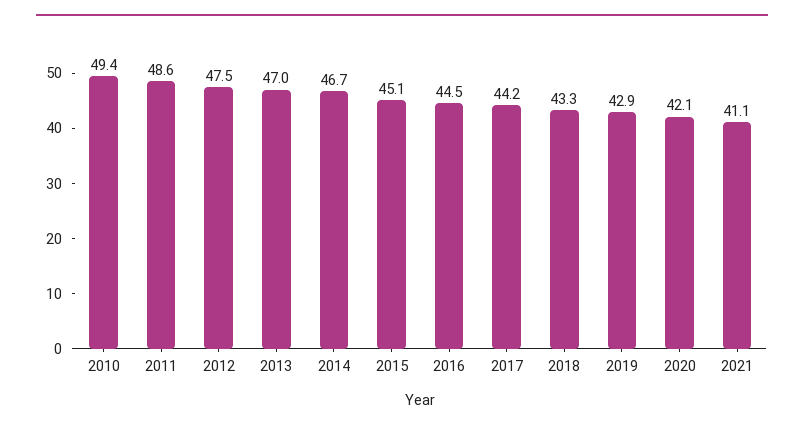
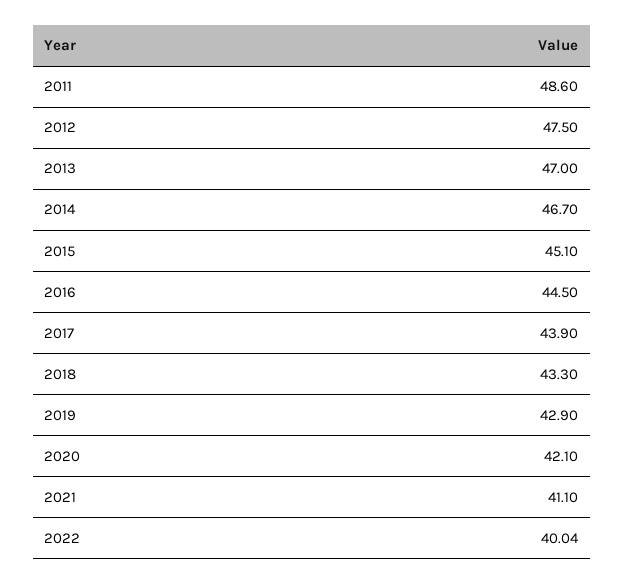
2010: 49.4 -> none
2017: 44.2 -> 43.9
2022: none -> 40.04

